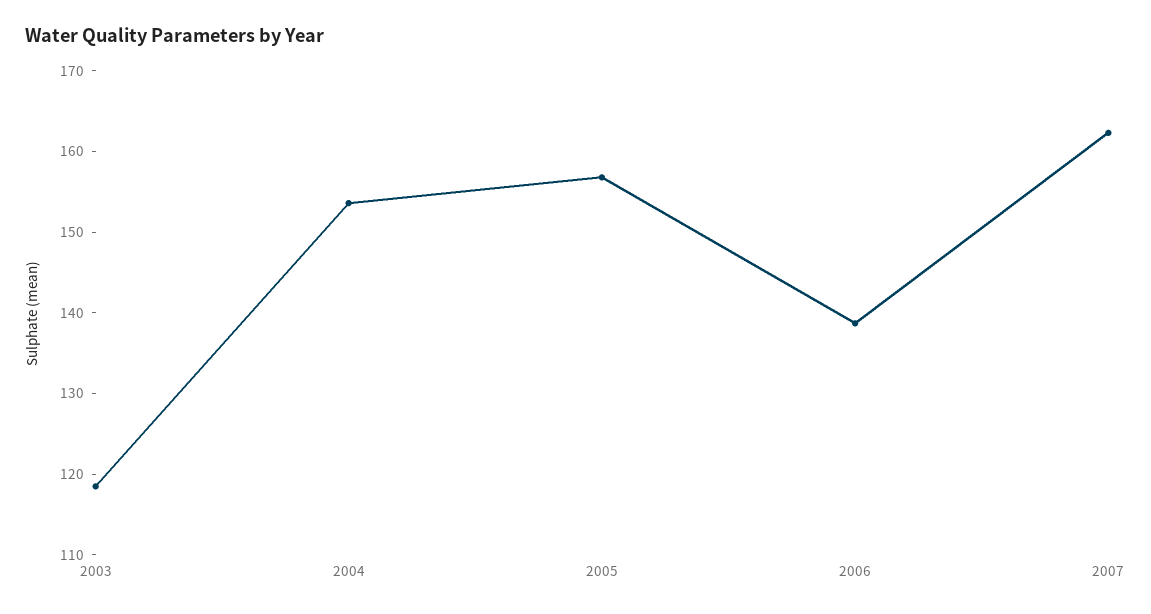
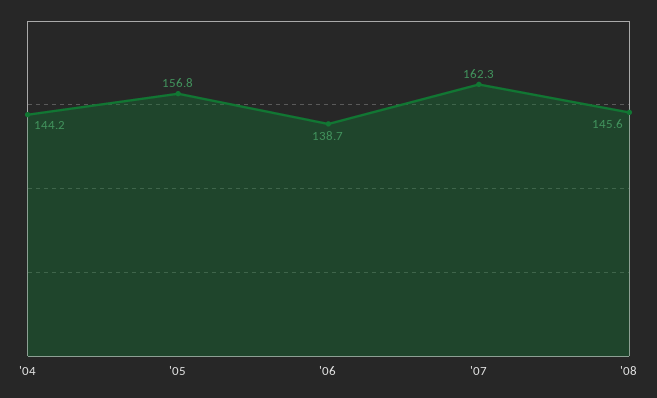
2003: 118 -> none
2004: 154 -> 144.2
'08: none -> 145.6

